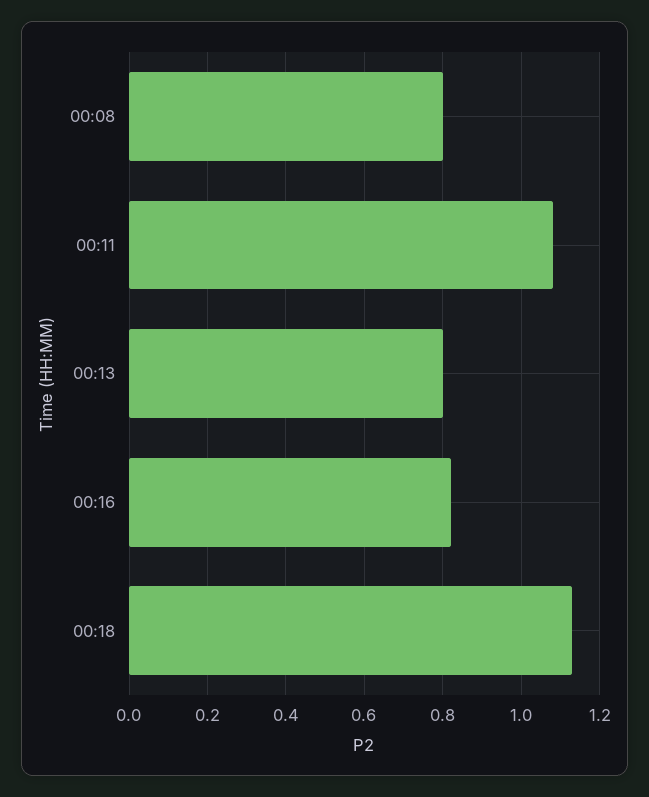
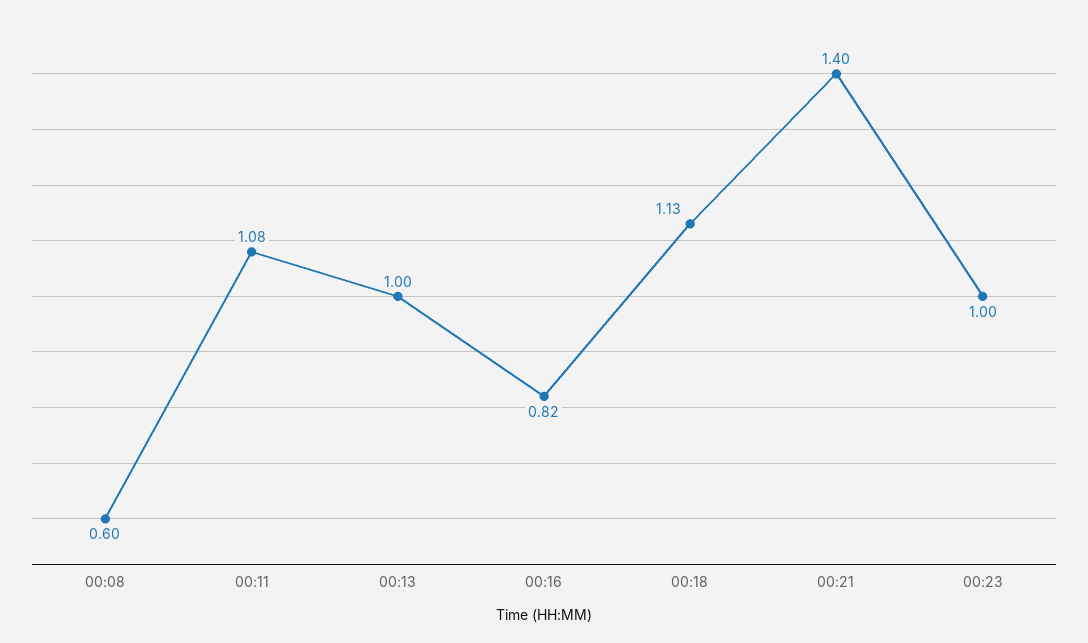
00:08: 0.8 -> 0.6
00:13: 0.8 -> 1
00:21: none -> 1.4
00:23: none -> 1

